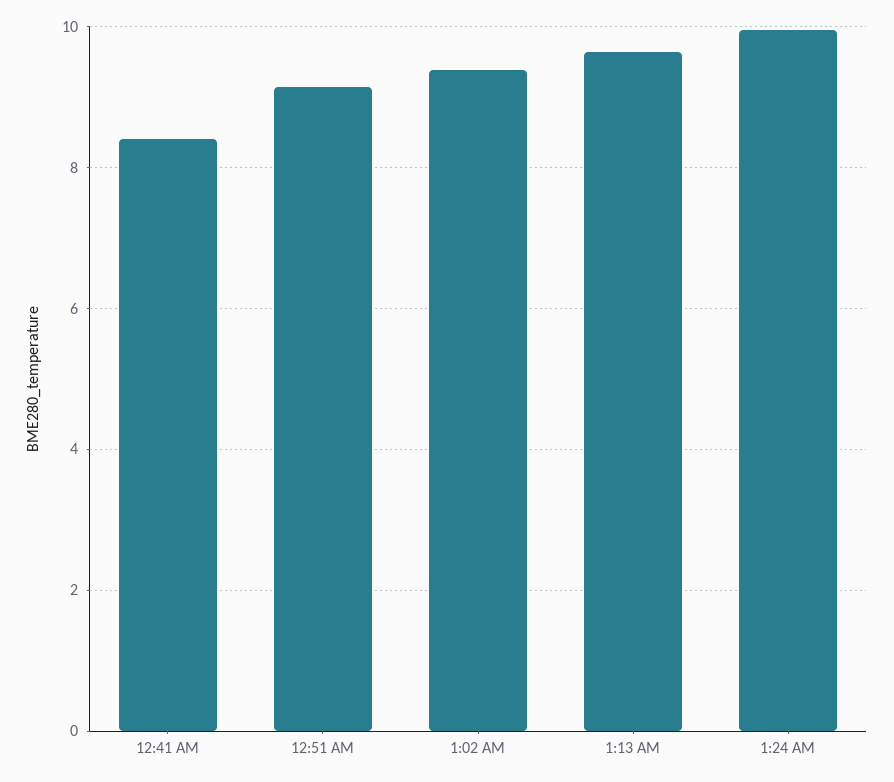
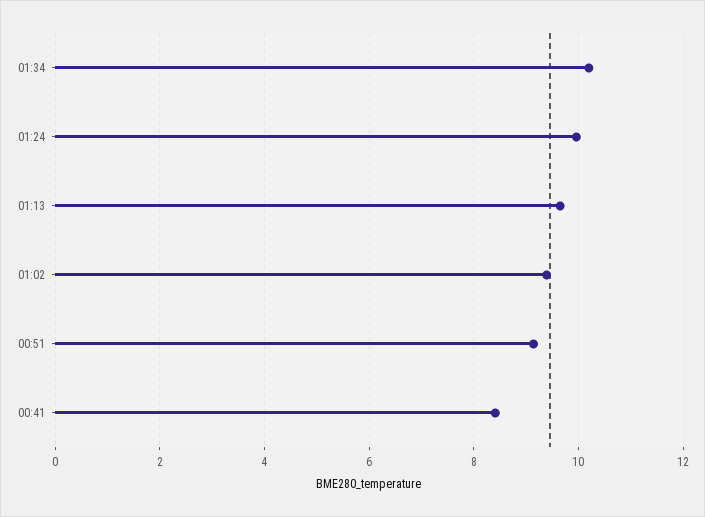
01:34: none -> 10.2

